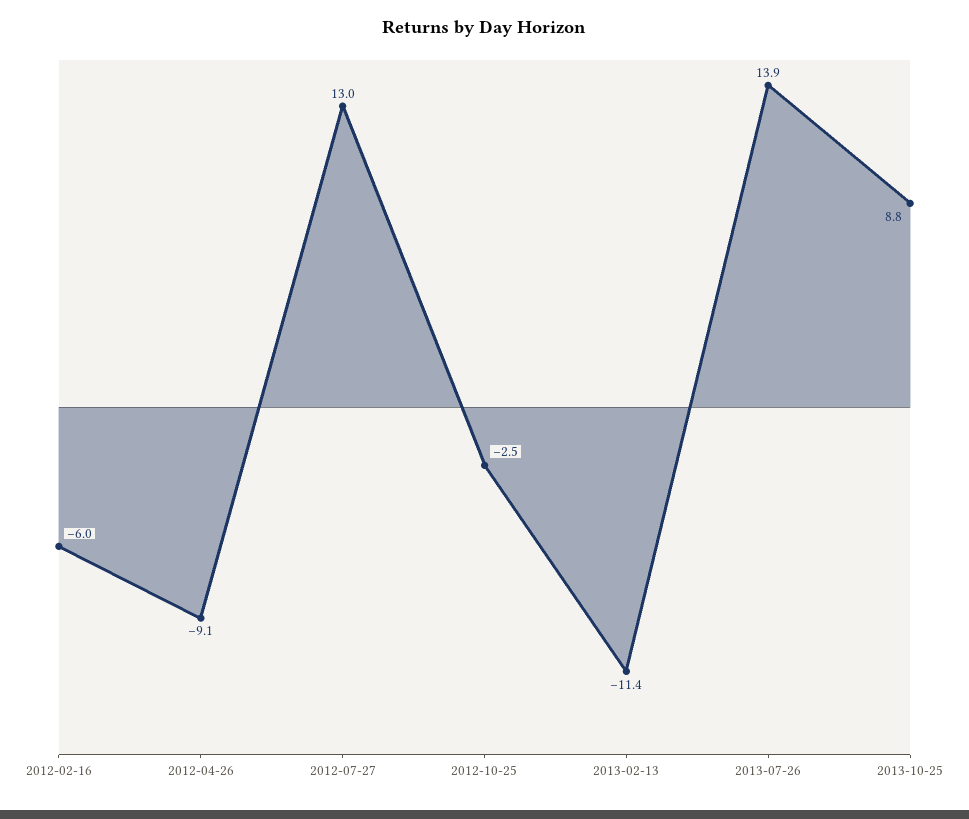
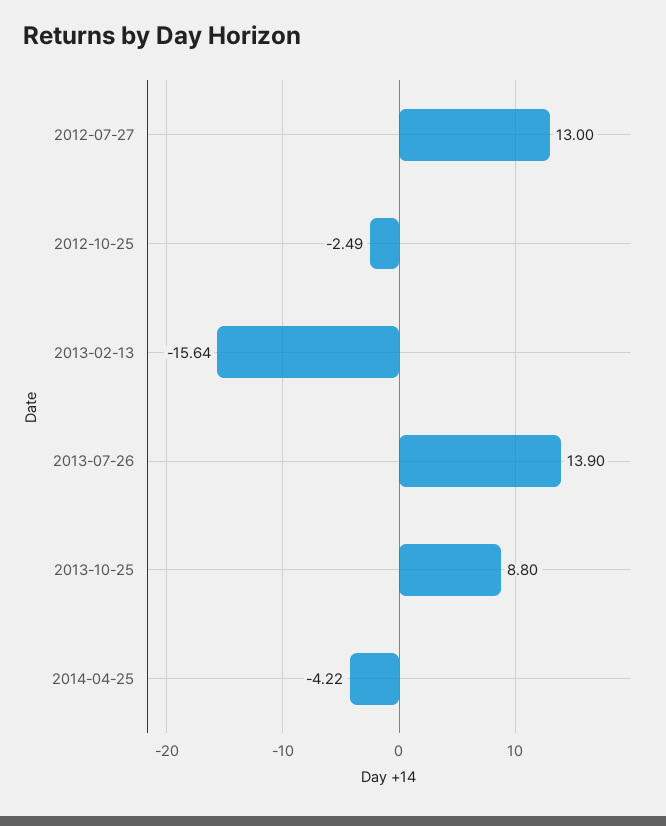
2012-02-16: -6 -> none
2012-04-26: -9.1 -> none
2013-02-13: -11.4 -> -15.64
2014-04-25: none -> -4.22

